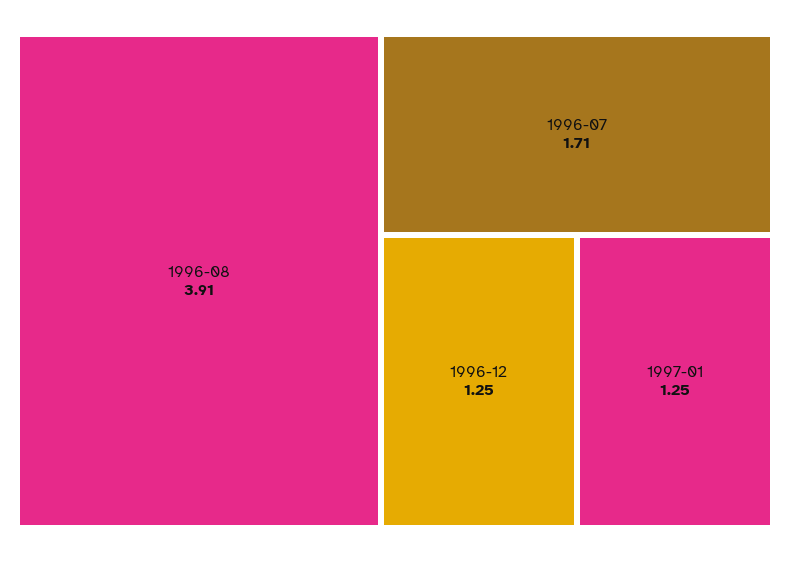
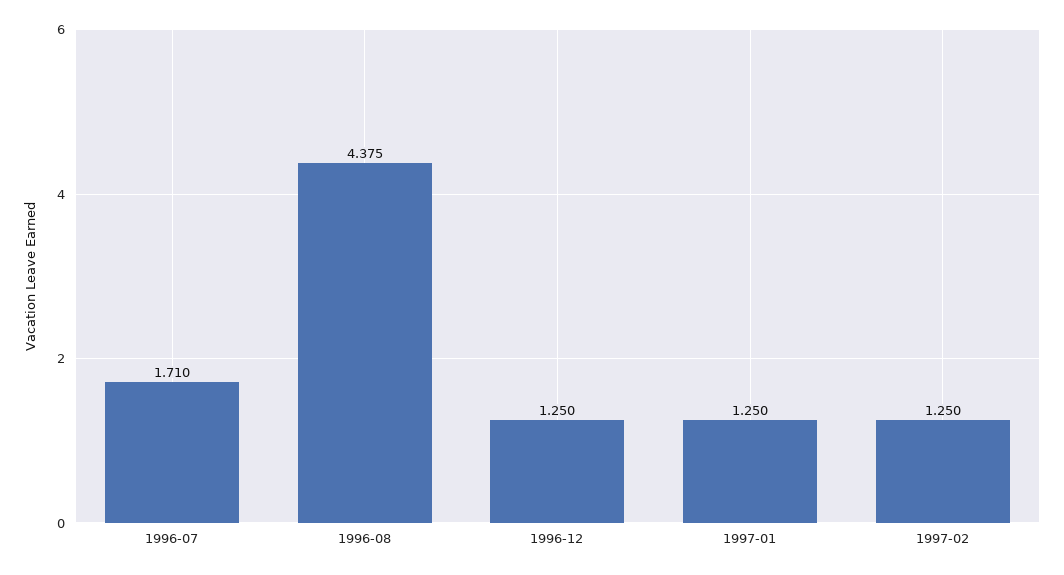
1996-08: 3.91 -> 4.375
1997-02: none -> 1.25

